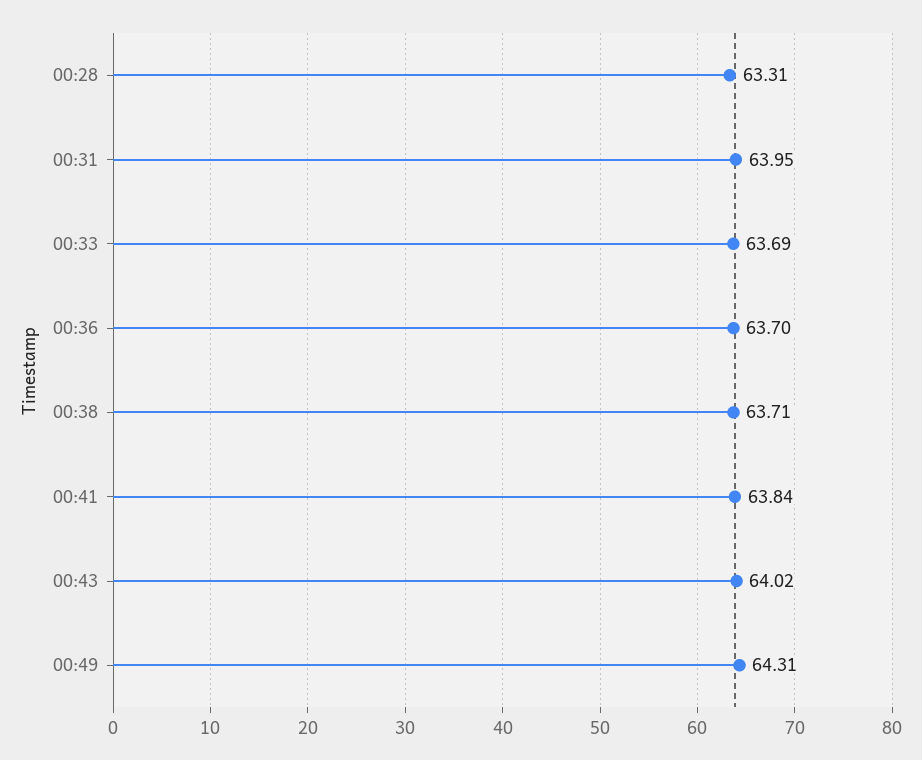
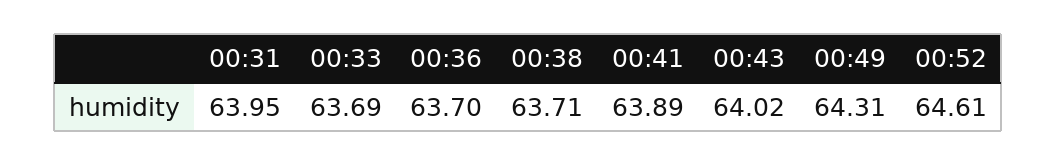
00:28: 63.31 -> none
00:41: 63.84 -> 63.89
00:52: none -> 64.61

